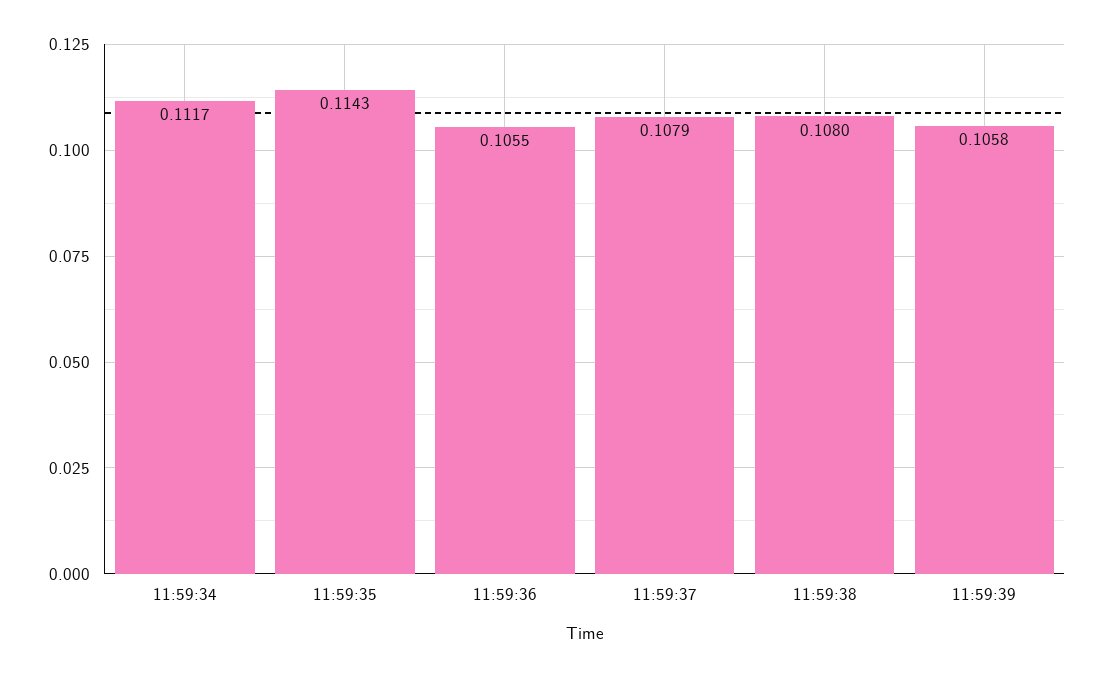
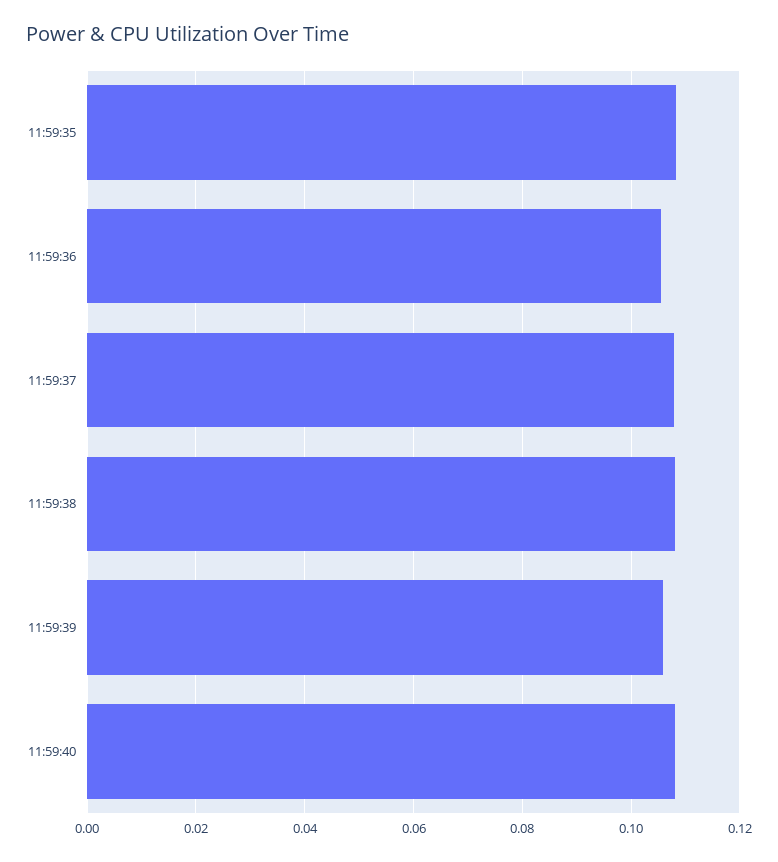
11:59:34: 0.1117 -> none
11:59:35: 0.1143 -> 0.108
11:59:40: none -> 0.108

